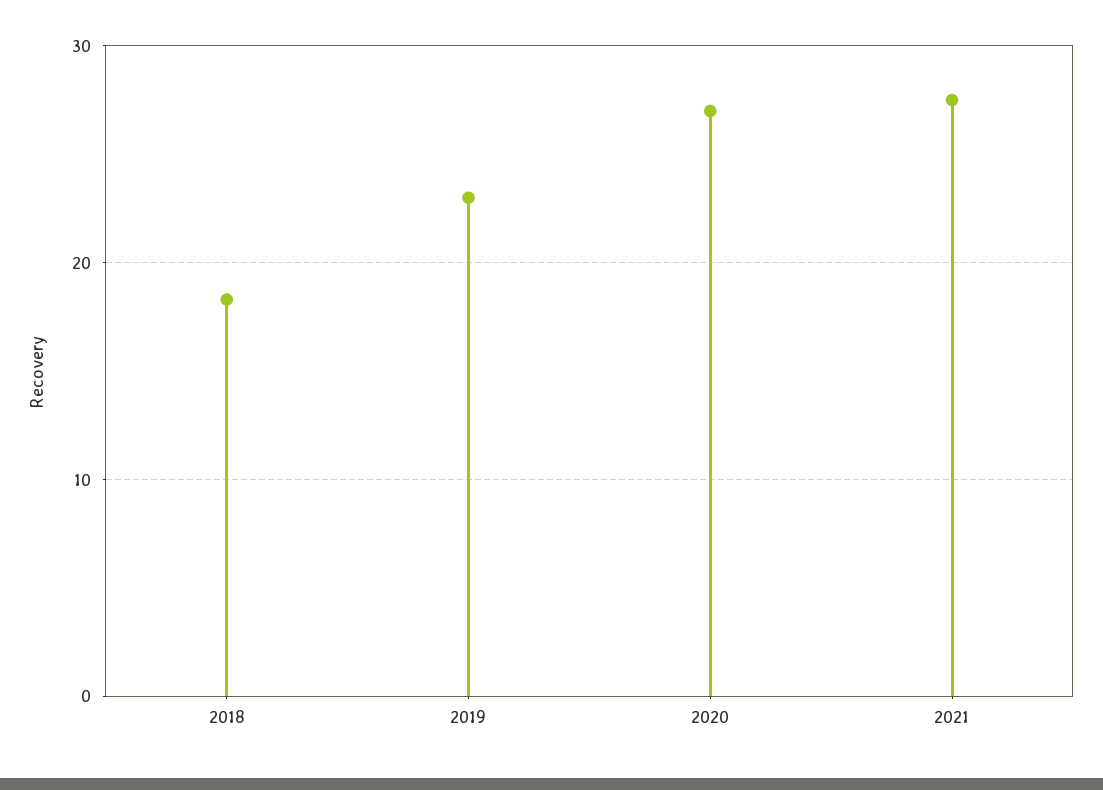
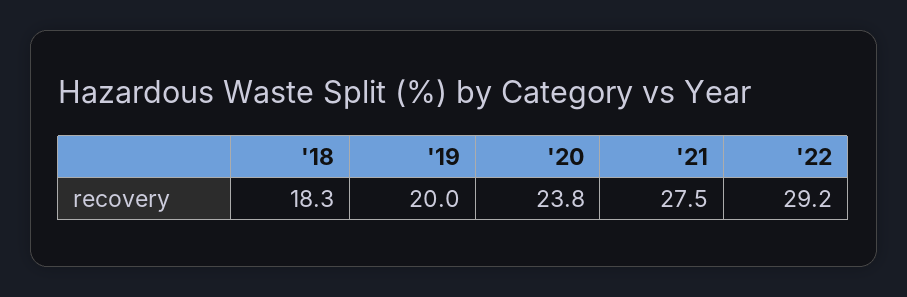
2019: 23 -> 20
2020: 27 -> 23.8
'22: none -> 29.2

